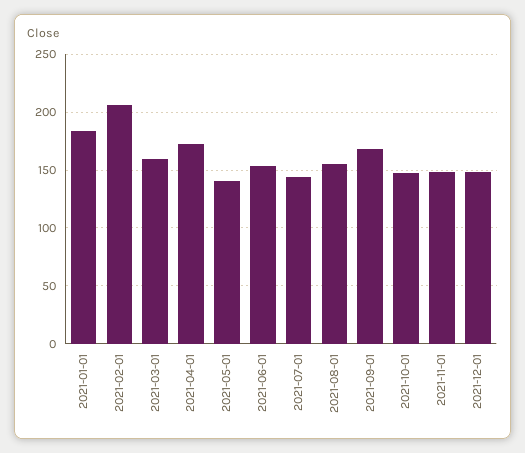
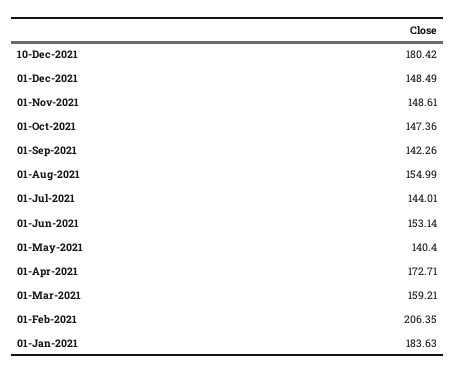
2021-09-01: 170 -> 142.26
10-Dec-2021: none -> 180.42

